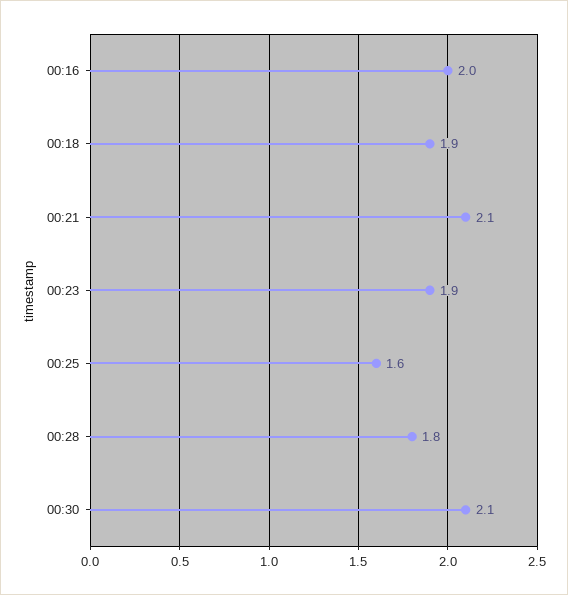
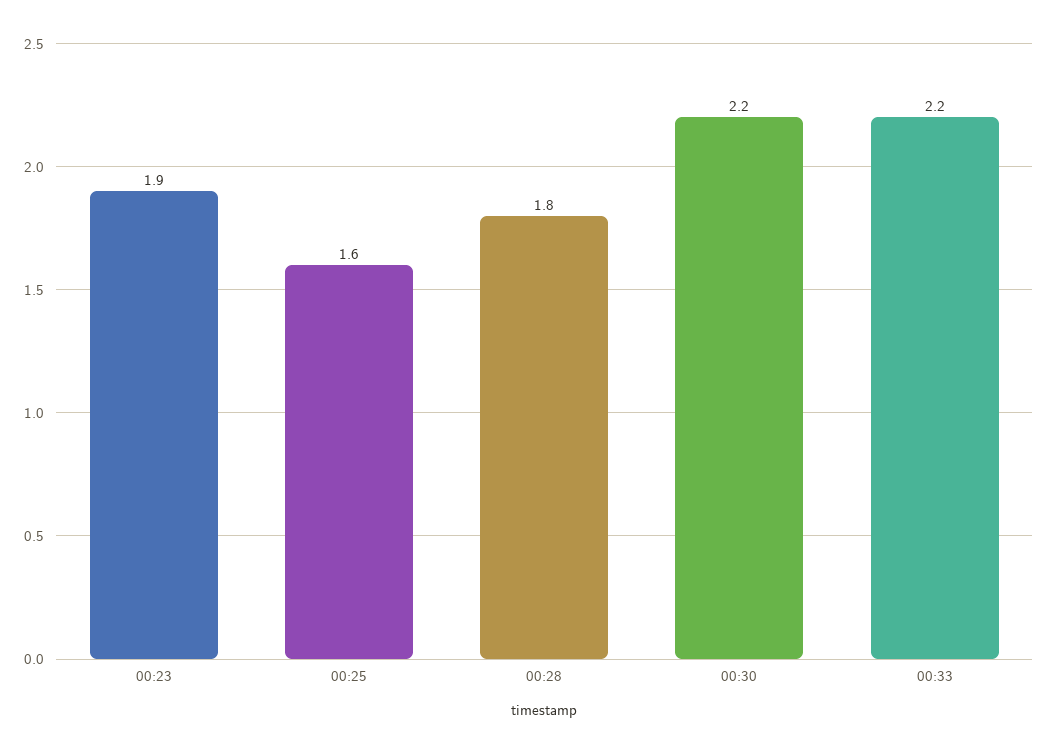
00:16: 2 -> none
00:18: 1.9 -> none
00:21: 2.1 -> none
00:30: 2.1 -> 2.2
00:33: none -> 2.2

